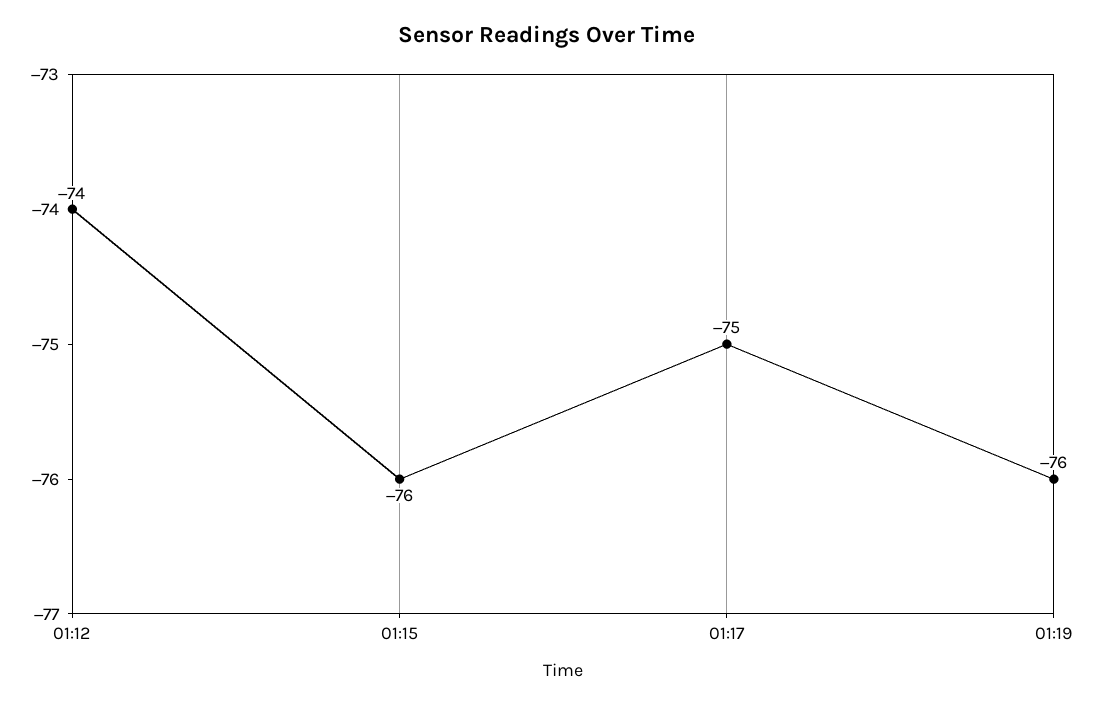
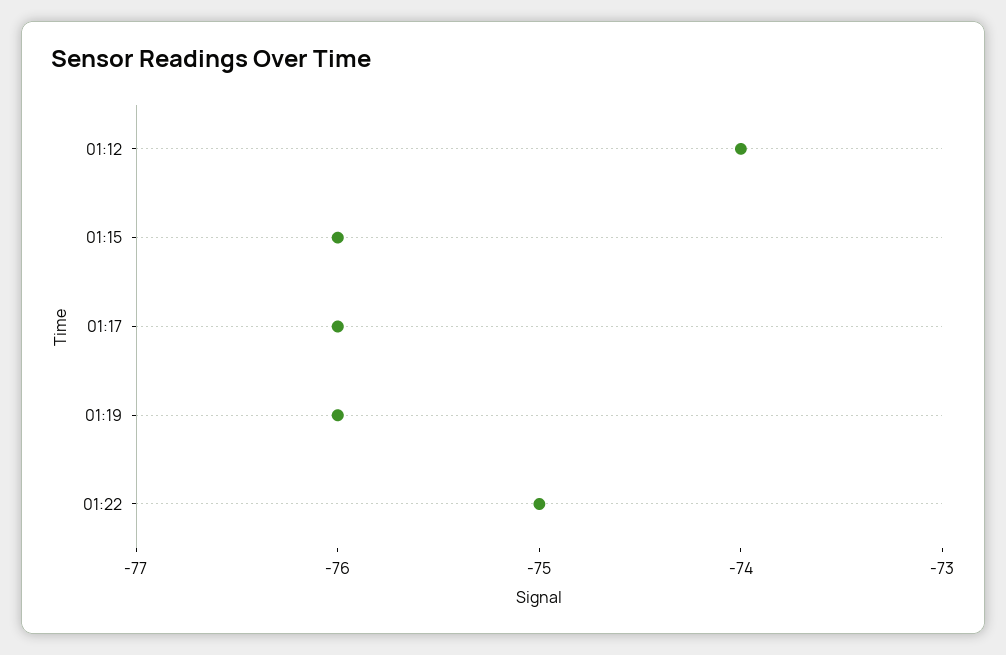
01:17: -75 -> -76
01:22: none -> -75

